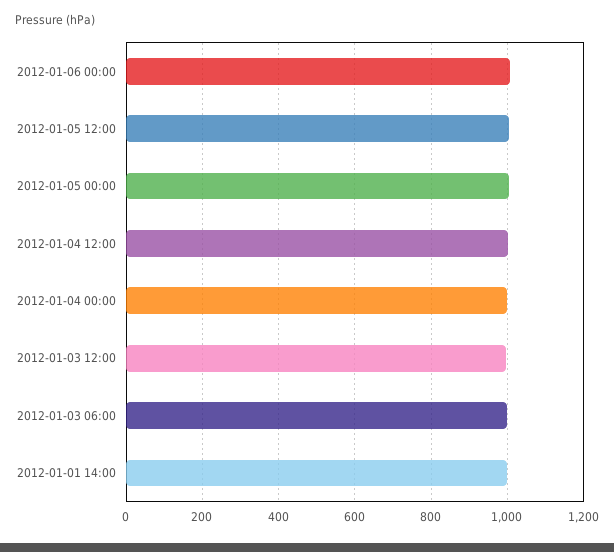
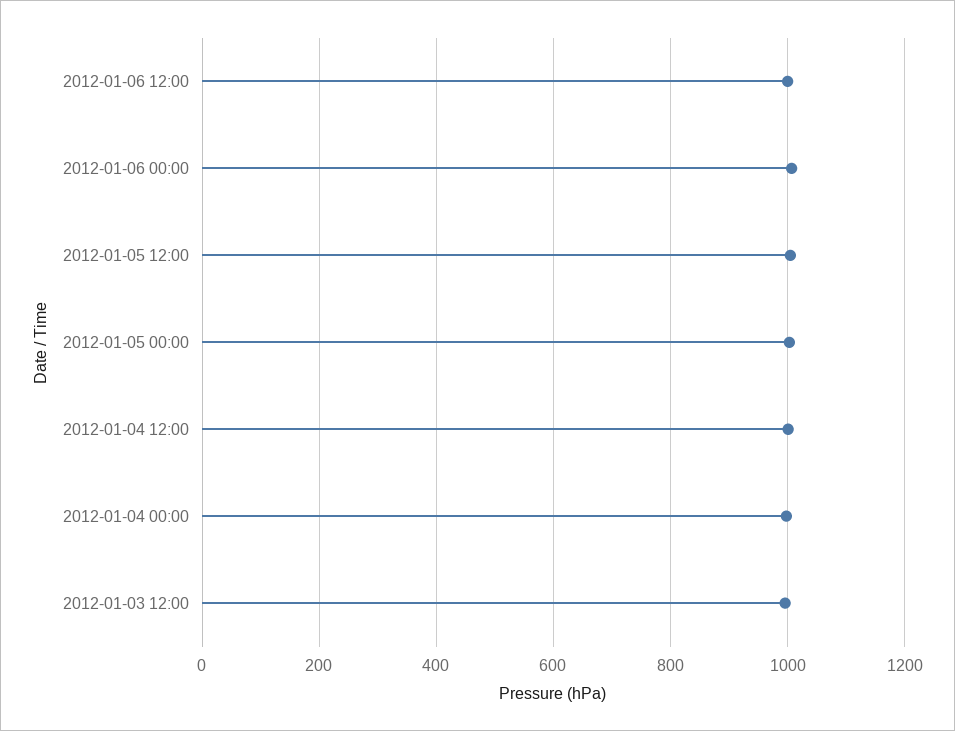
2012-01-03 06:00: 1000 -> none
2012-01-01 14:00: 1000 -> none
2012-01-06 12:00: none -> 1000

